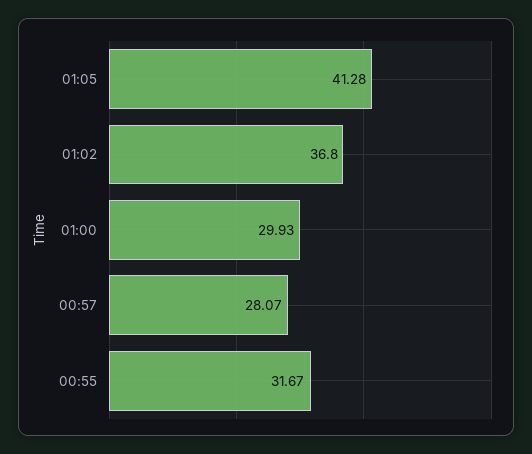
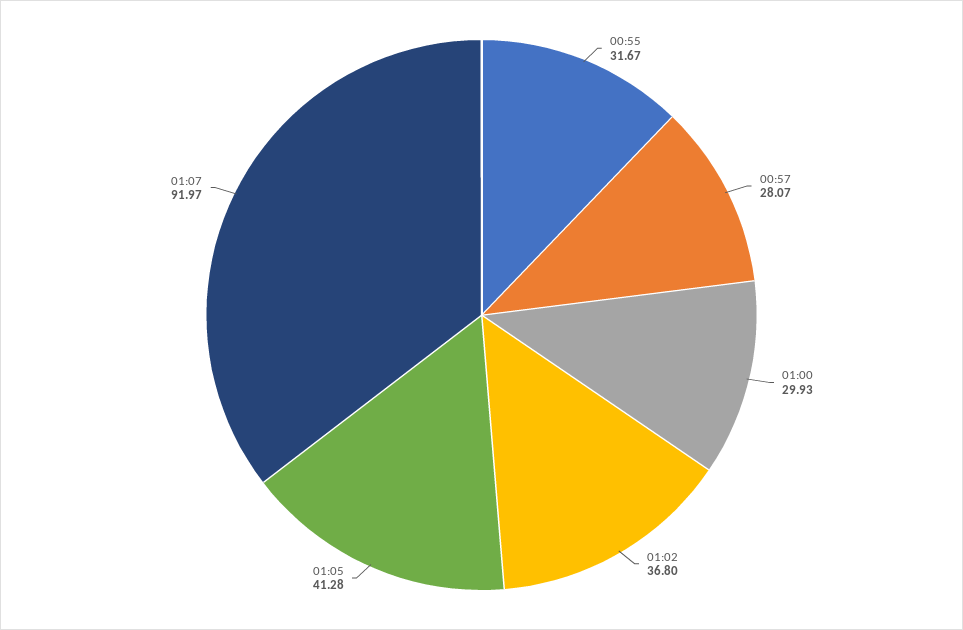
01:07: none -> 91.97

